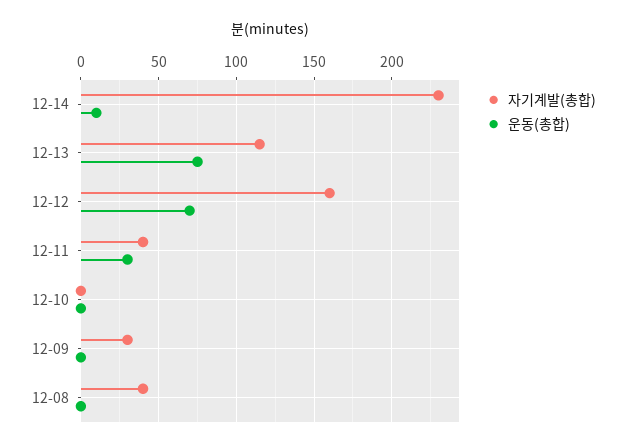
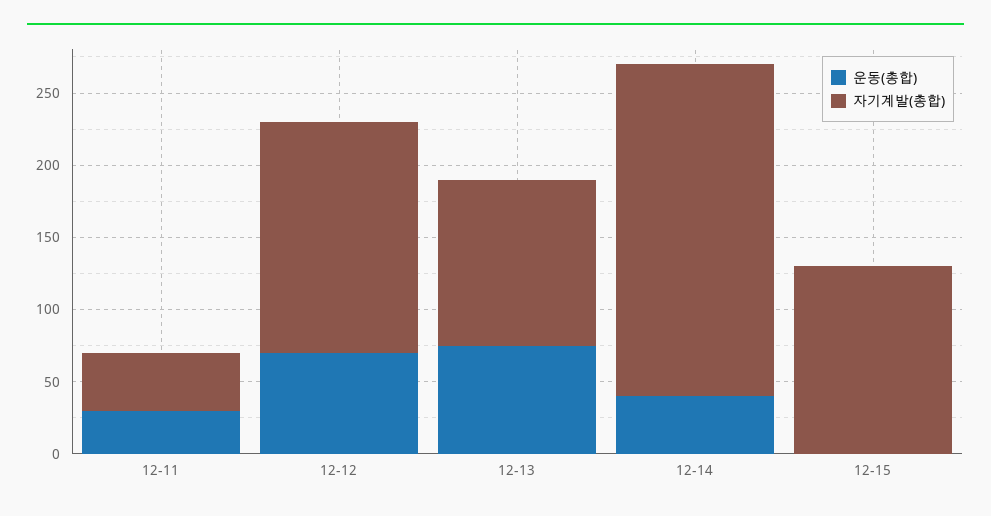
운동(총합), 12-14: 10 -> 40
자기계발(총합), 12-10: 0 -> none
운동(총합), 12-10: 0 -> none
자기계발(총합), 12-09: 30 -> none
운동(총합), 12-09: 0 -> none
자기계발(총합), 12-08: 40 -> none
운동(총합), 12-08: 0 -> none
운동(총합), 12-15: none -> 0
자기계발(총합), 12-15: none -> 130

